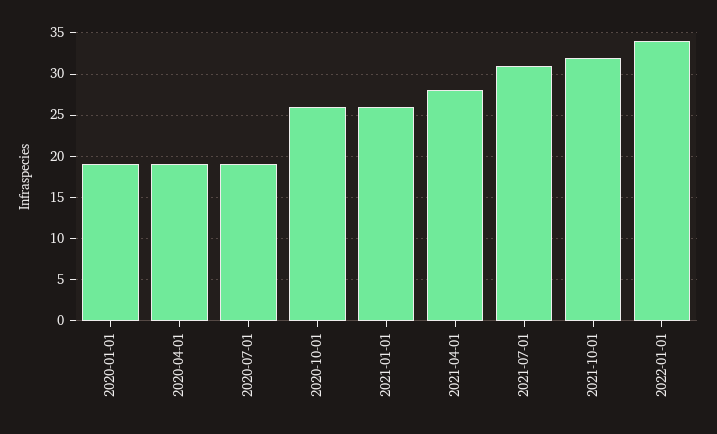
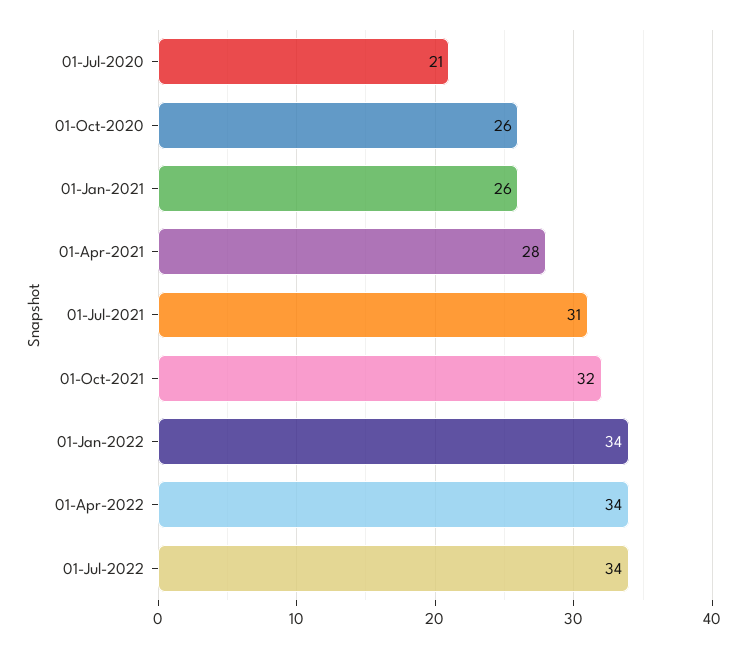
2020-01-01: 19 -> none
2020-04-01: 19 -> none
2020-07-01: 19 -> 21
01-Apr-2022: none -> 34
01-Jul-2022: none -> 34

